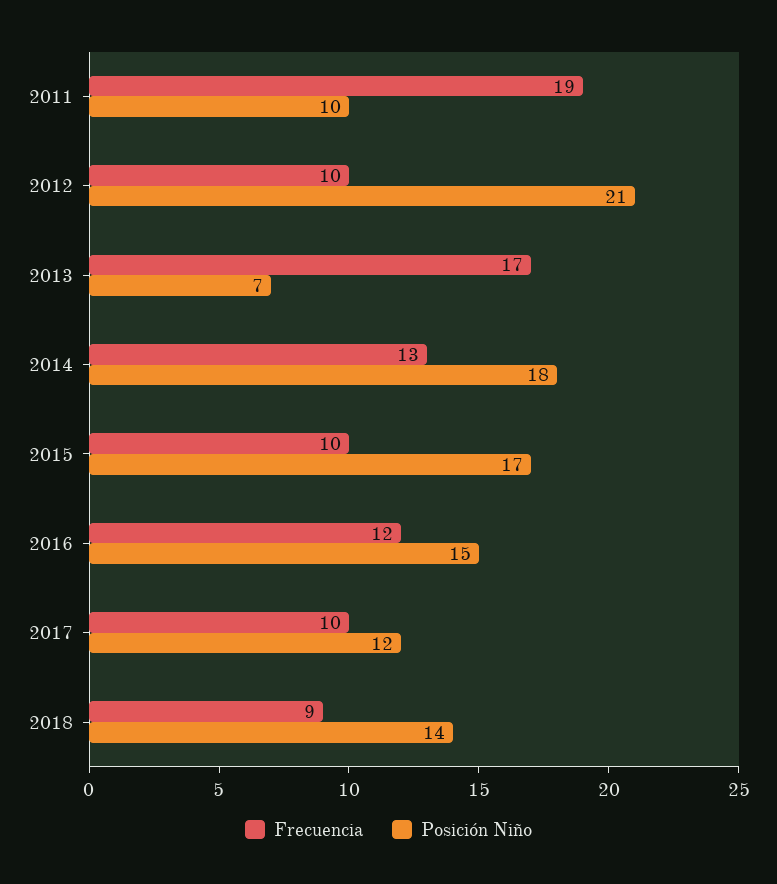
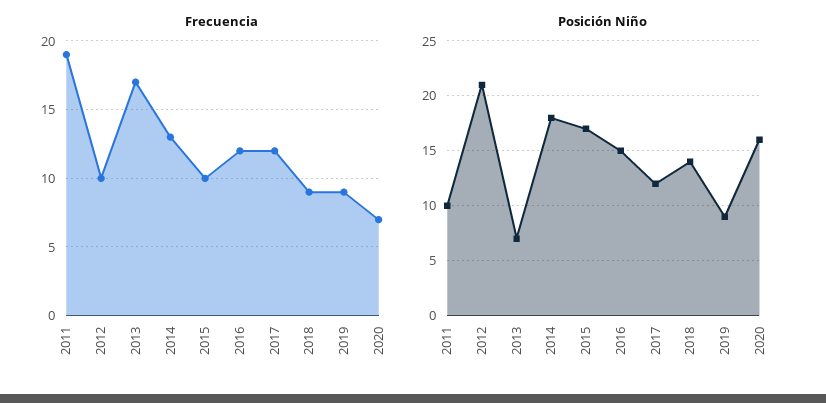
Frecuencia, 2017: 10 -> 12
Frecuencia, 2019: none -> 9
Frecuencia, 2020: none -> 7
Posición Niño, 2019: none -> 9
Posición Niño, 2020: none -> 16

